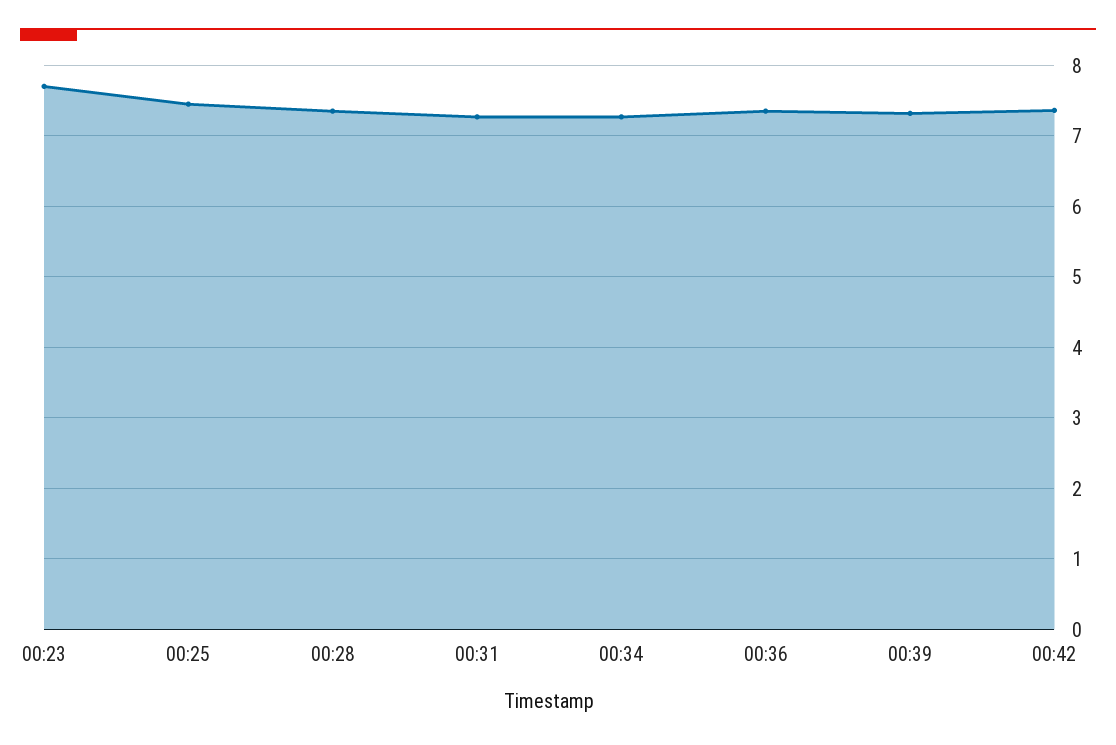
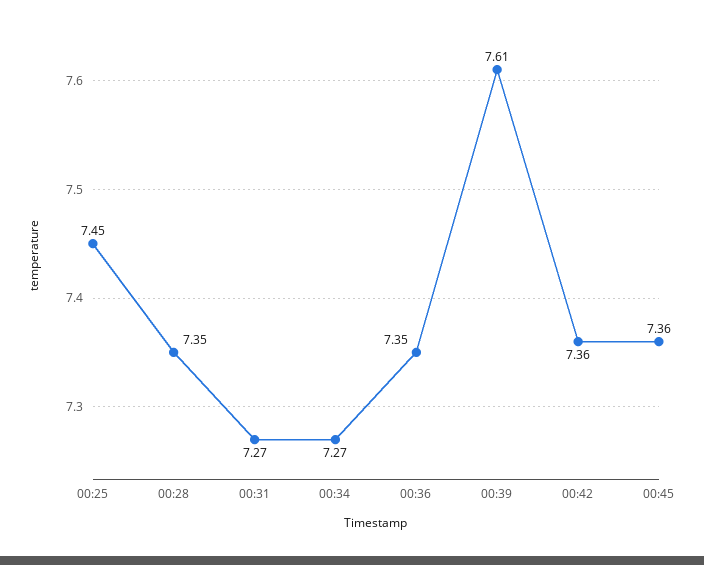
00:23: 7.7 -> none
00:39: 7.3 -> 7.61
00:45: none -> 7.36

